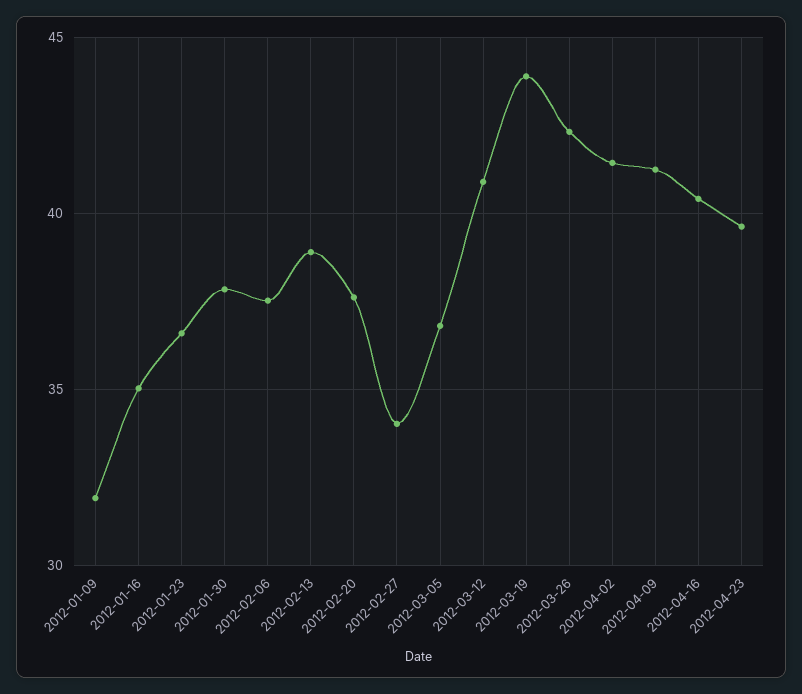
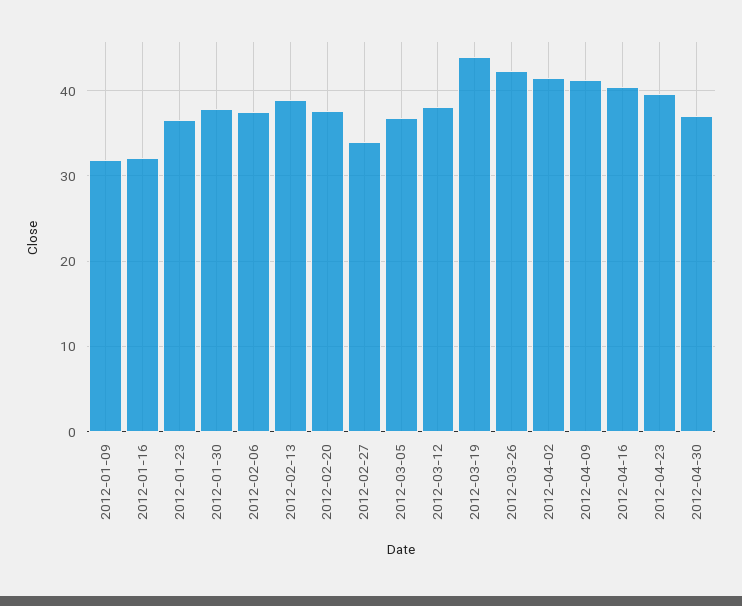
2012-01-16: 35 -> 32
2012-03-12: 41 -> 38
2012-04-30: none -> 37

